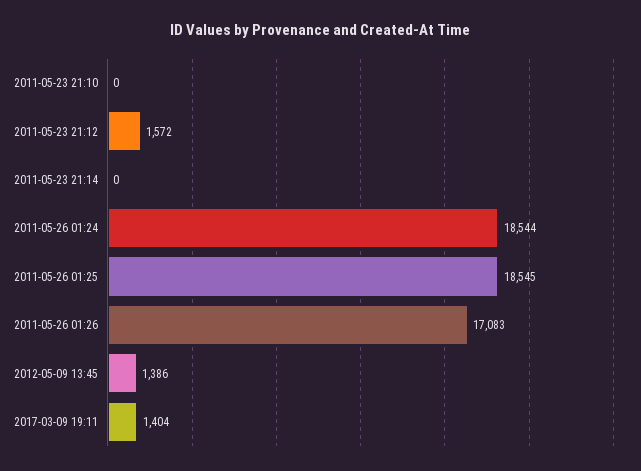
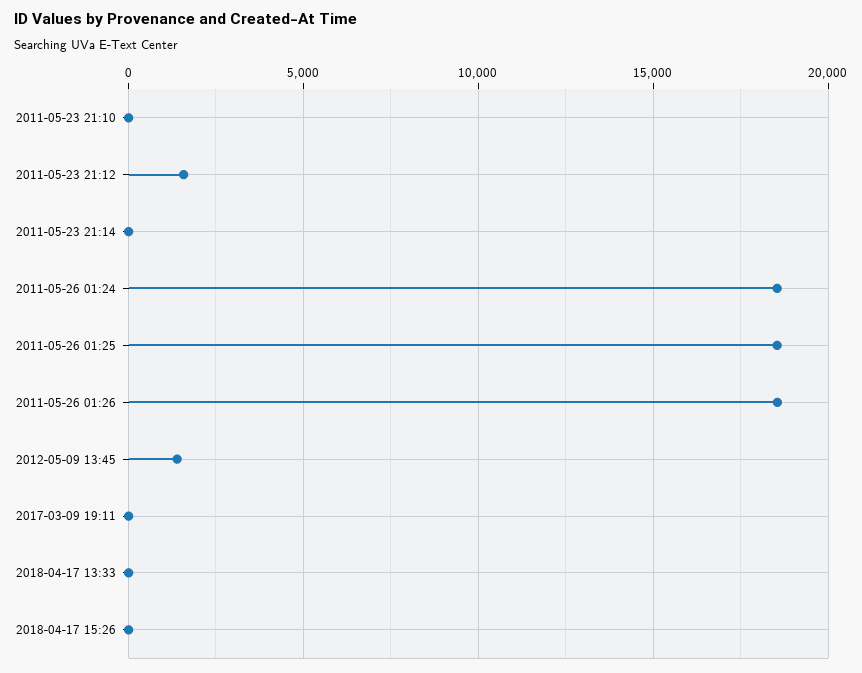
2011-05-26 01:26: 17083 -> 18500
2017-03-09 19:11: 1404 -> 0
2018-04-17 13:33: none -> 0
2018-04-17 15:26: none -> 0

